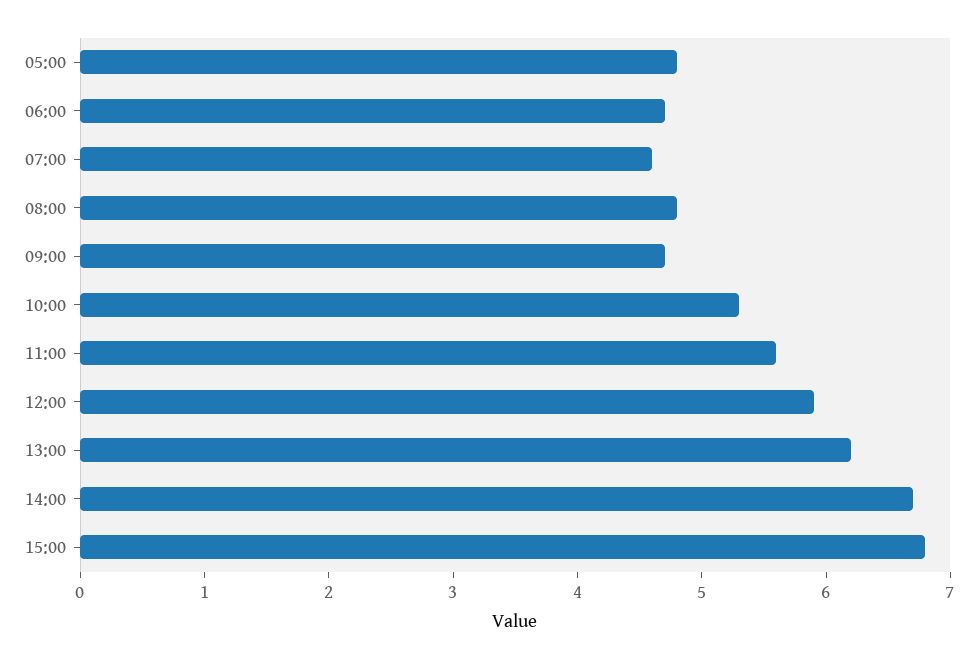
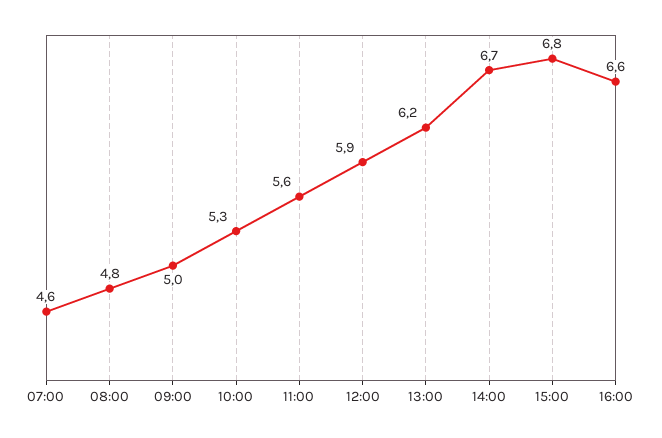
05:00: 4.8 -> none
06:00: 4.7 -> none
09:00: 4.7 -> 5
16:00: none -> 6.6

